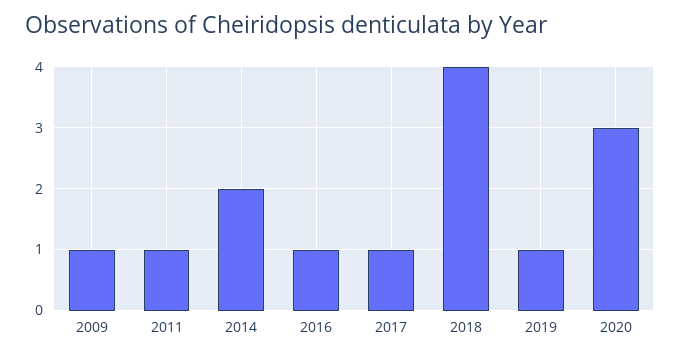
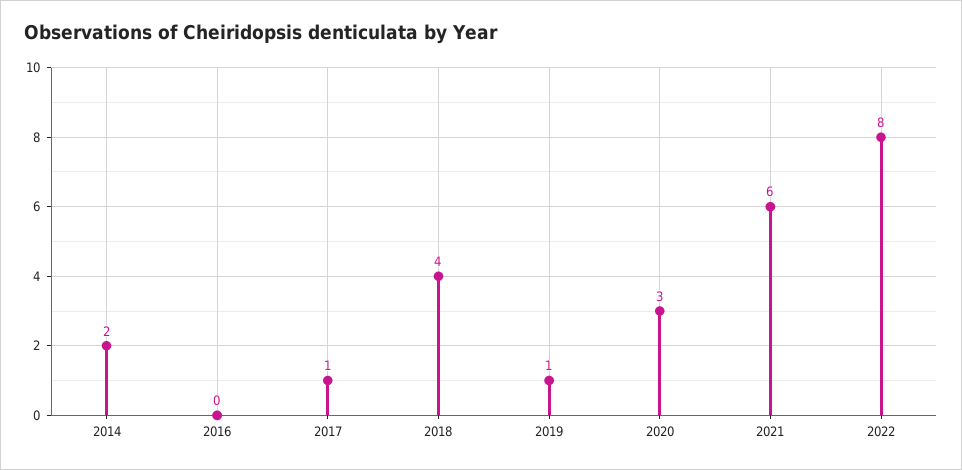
2009: 1 -> none
2011: 1 -> none
2016: 1 -> 0
2021: none -> 6
2022: none -> 8

